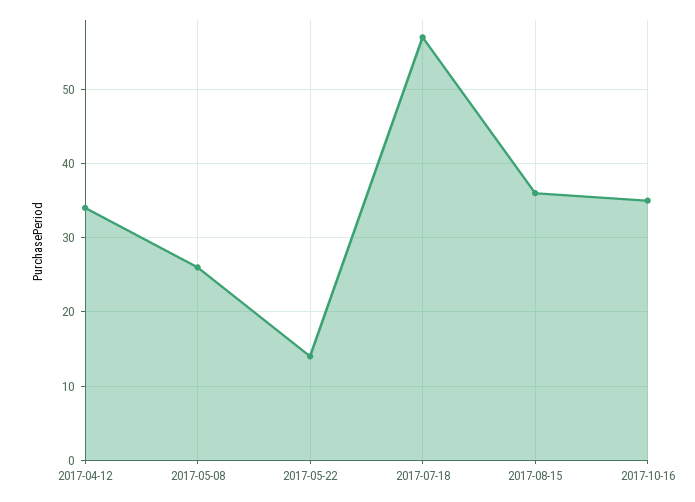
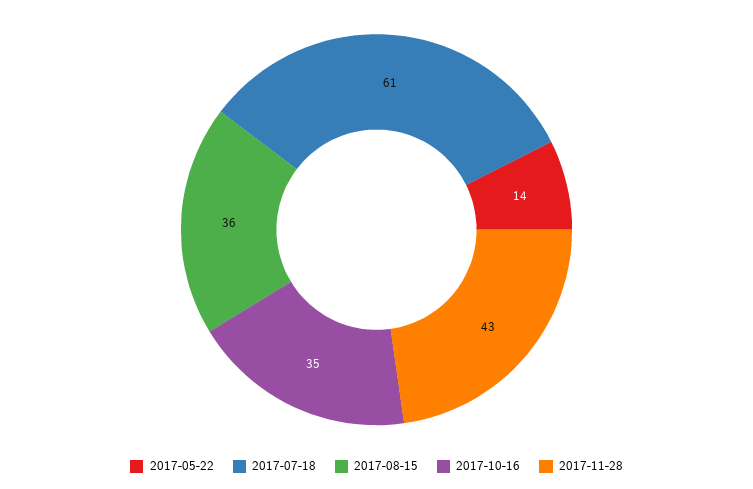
2017-04-12: 34 -> none
2017-05-08: 26 -> none
2017-07-18: 57 -> 61
2017-11-28: none -> 43

